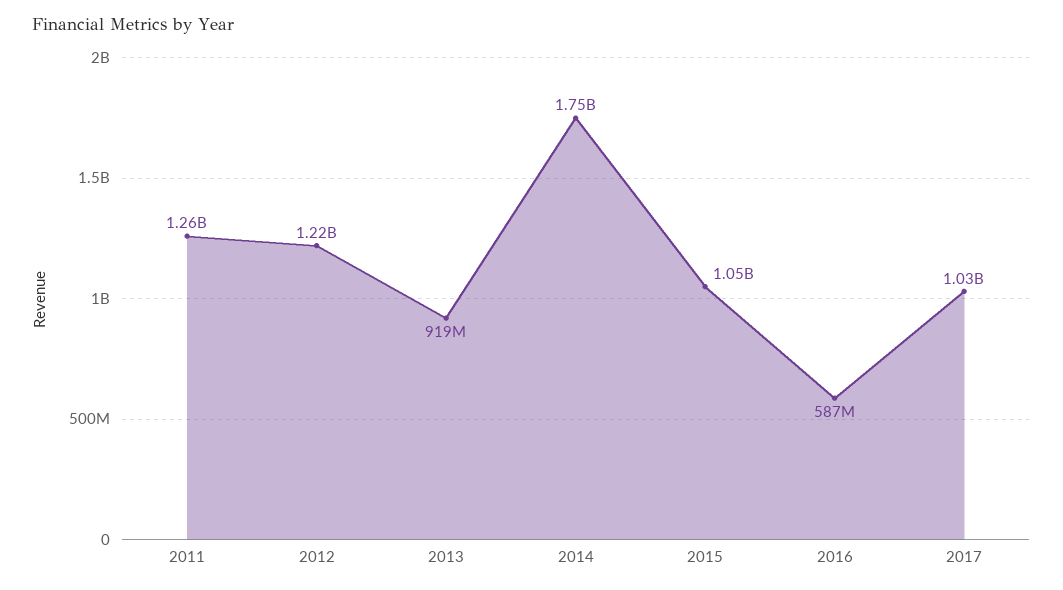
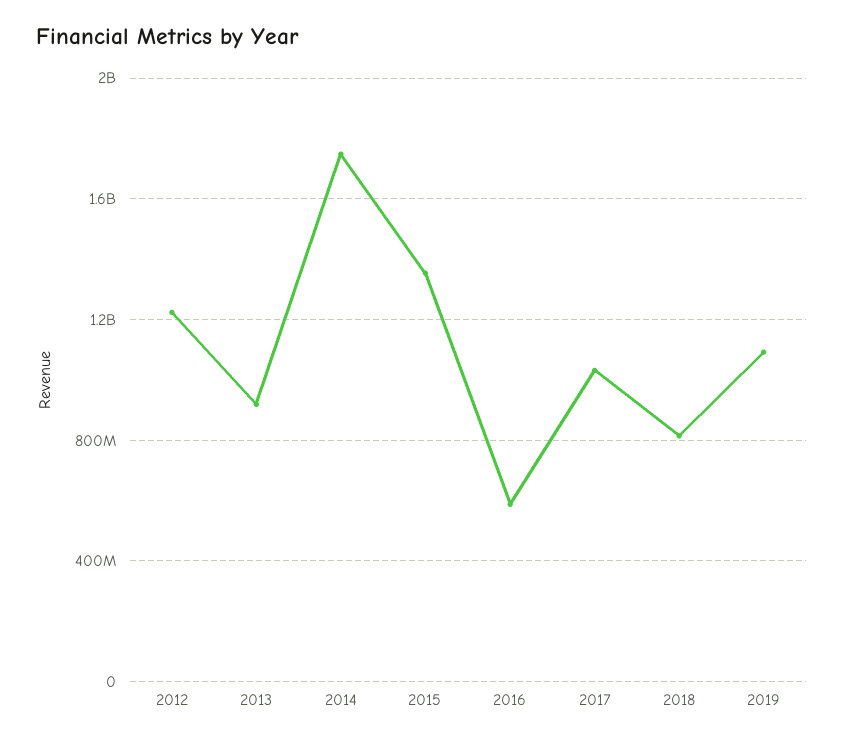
2011: 1260000000 -> none
2015: 1050000000 -> 1350000000
2018: none -> 800000000
2019: none -> 1100000000

